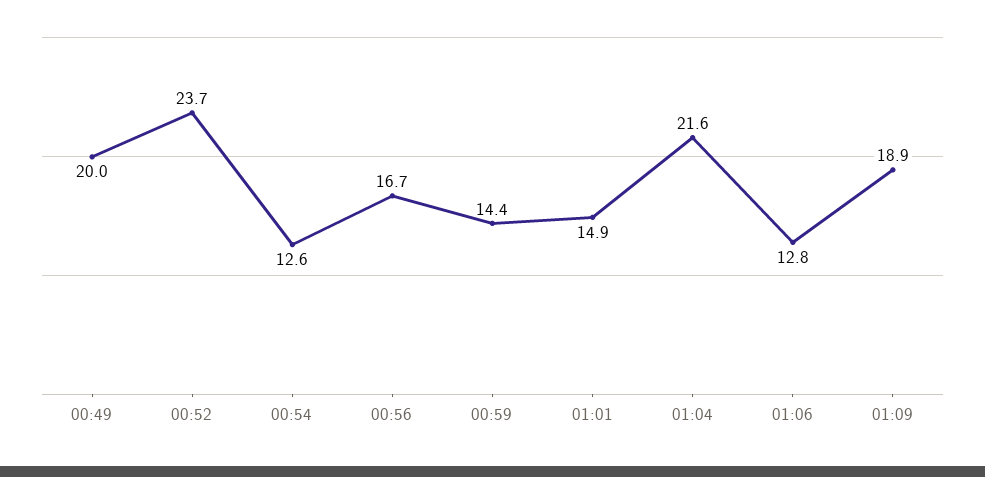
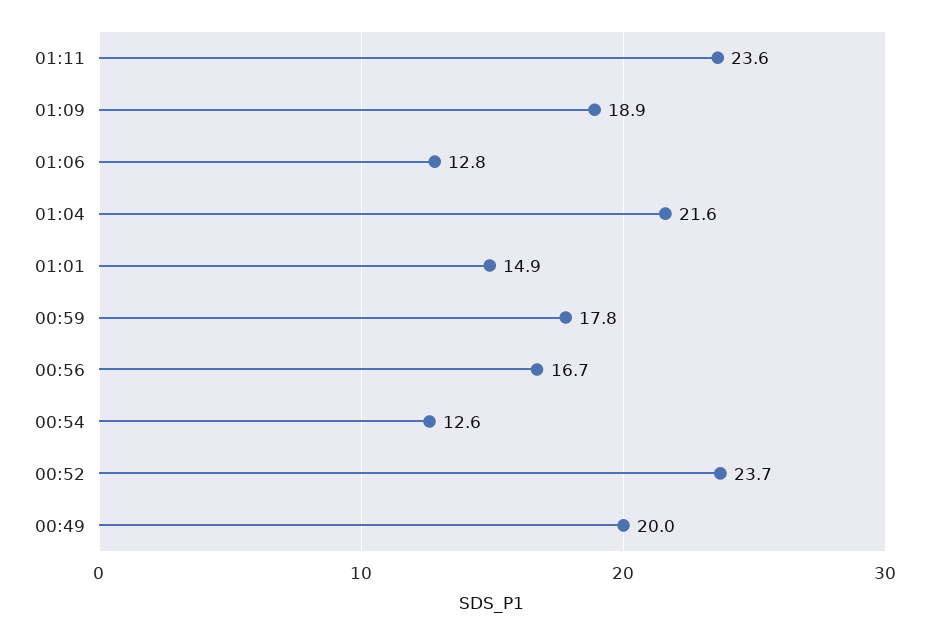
00:59: 14.4 -> 17.8
01:11: none -> 23.6

